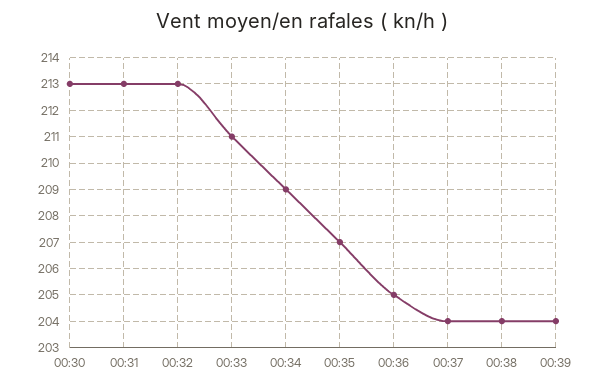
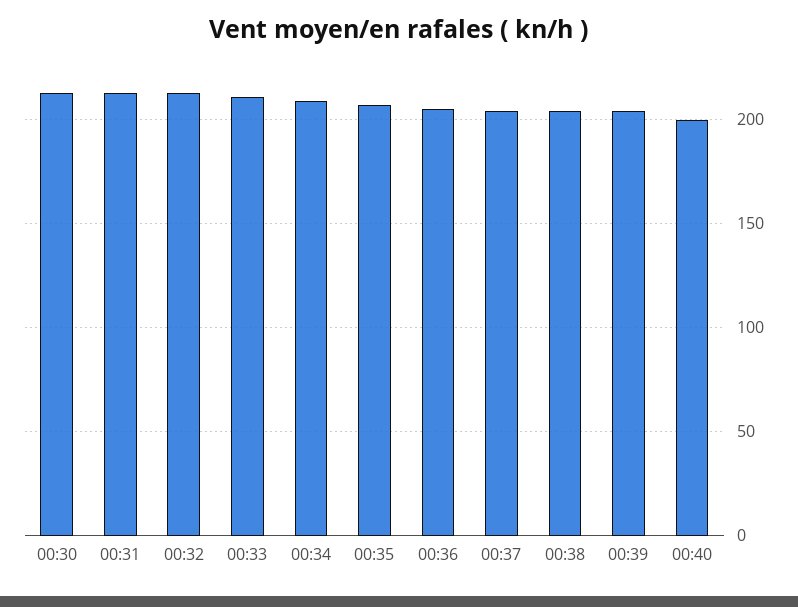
00:40: none -> 200

